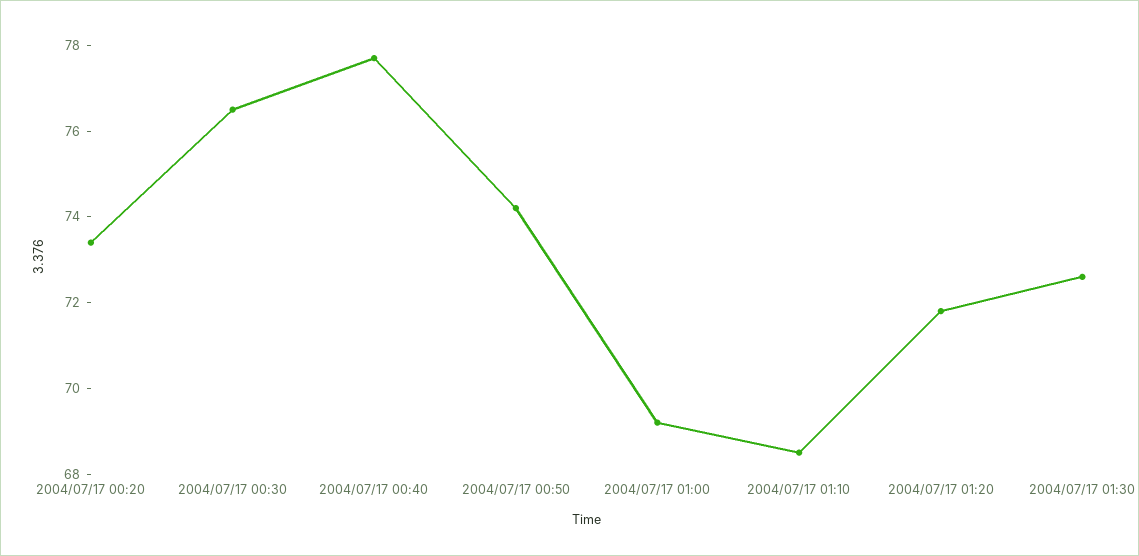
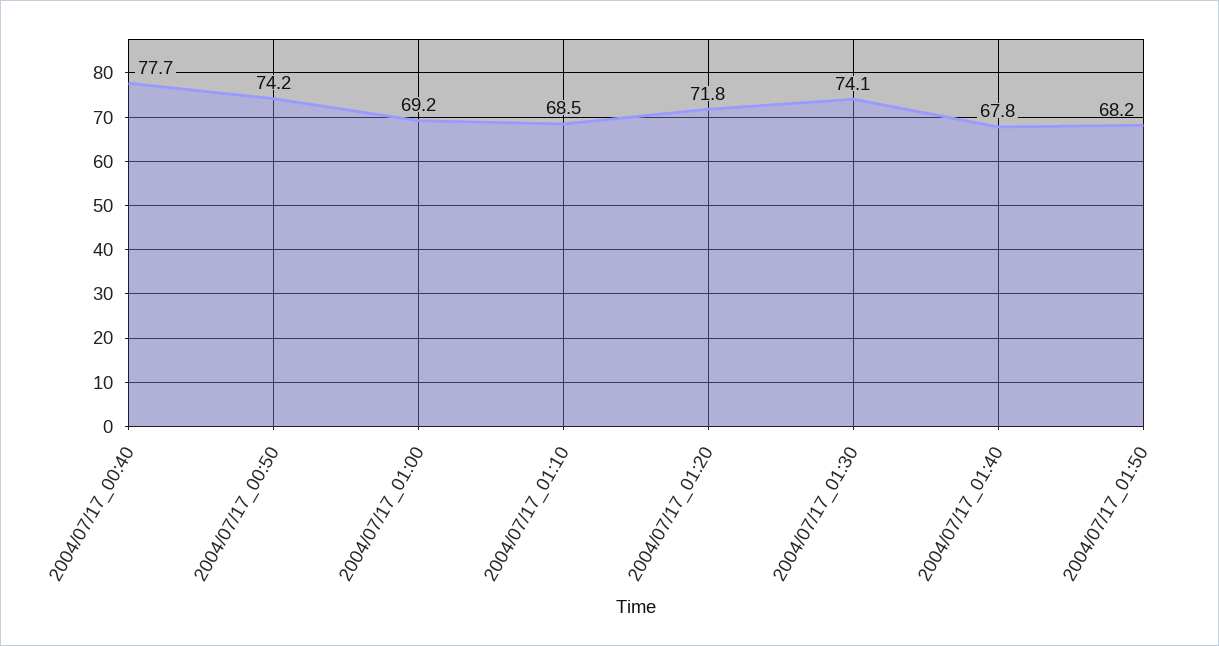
2004/07/17 00:20: 73.5 -> none
2004/07/17 00:30: 76.5 -> none
2004/07/17 01:30: 72.5 -> 74.1
2004/07/17_01:40: none -> 67.8
2004/07/17_01:50: none -> 68.2

